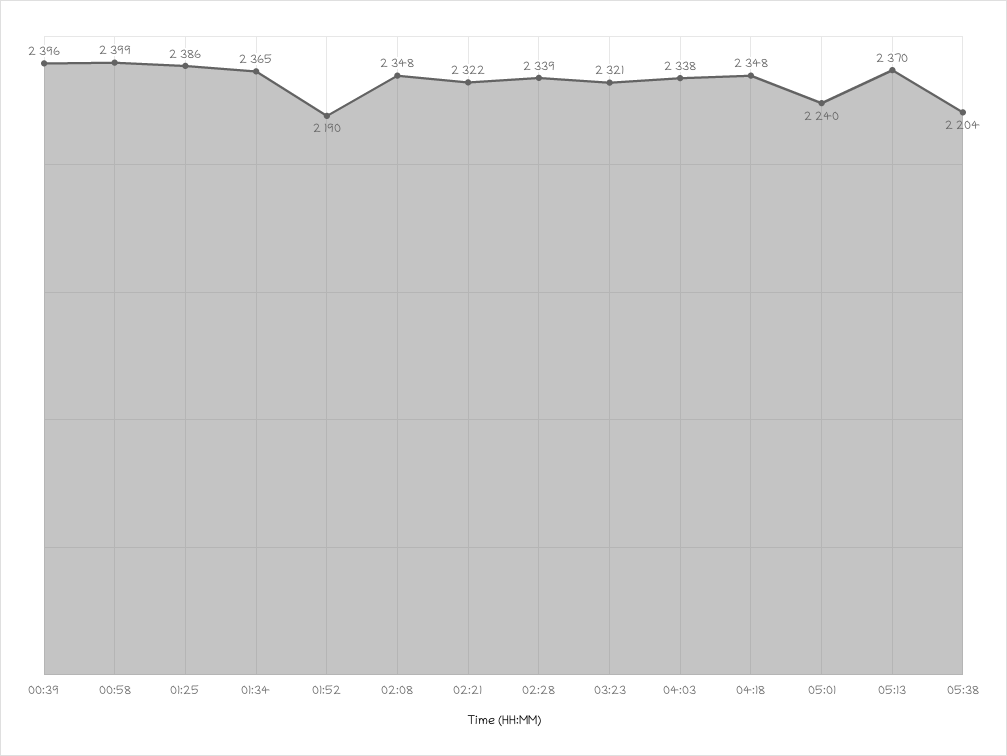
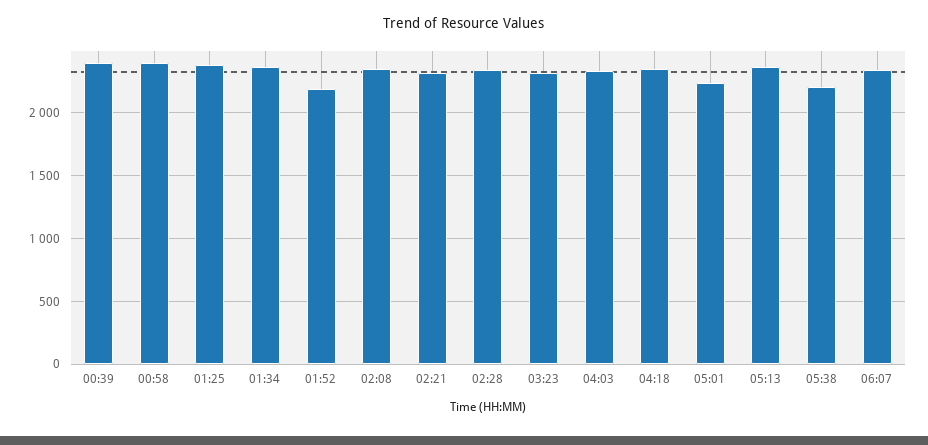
06:07: none -> 2350

